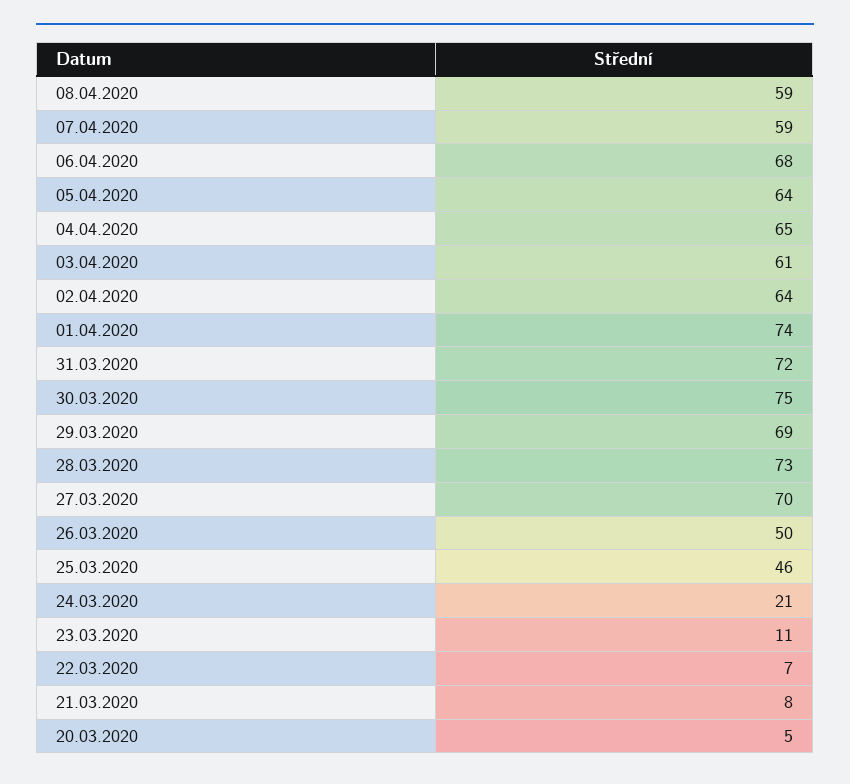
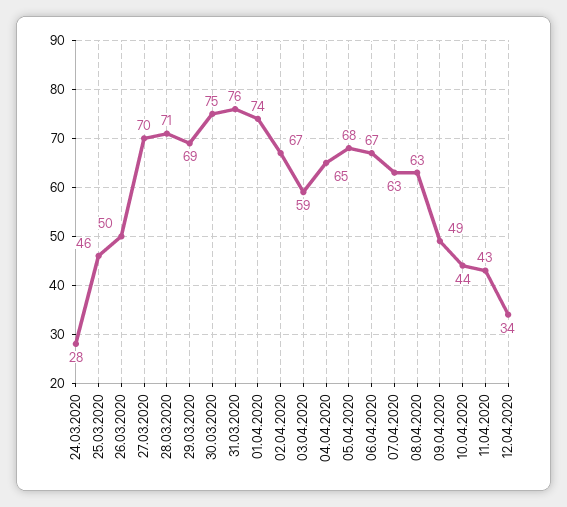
08.04.2020: 59 -> 63
07.04.2020: 59 -> 63
06.04.2020: 68 -> 67
05.04.2020: 64 -> 68
03.04.2020: 61 -> 59
02.04.2020: 64 -> 67
31.03.2020: 72 -> 76
28.03.2020: 73 -> 71
24.03.2020: 21 -> 28
23.03.2020: 11 -> none
22.03.2020: 7 -> none
21.03.2020: 8 -> none
20.03.2020: 5 -> none
09.04.2020: none -> 49
10.04.2020: none -> 44
11.04.2020: none -> 43
12.04.2020: none -> 34

